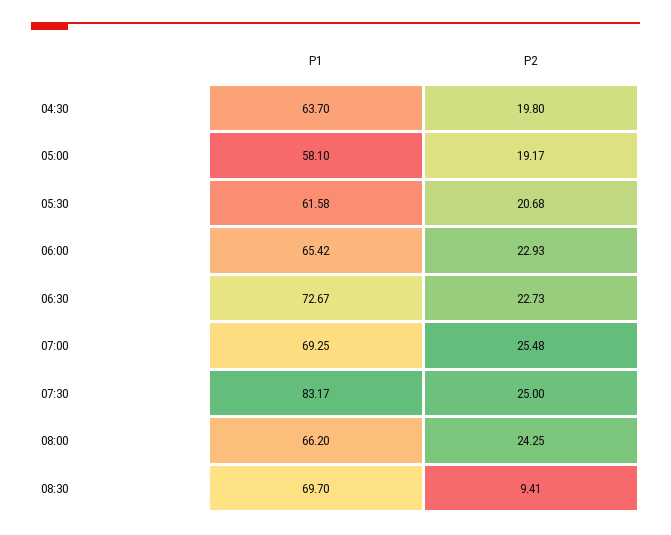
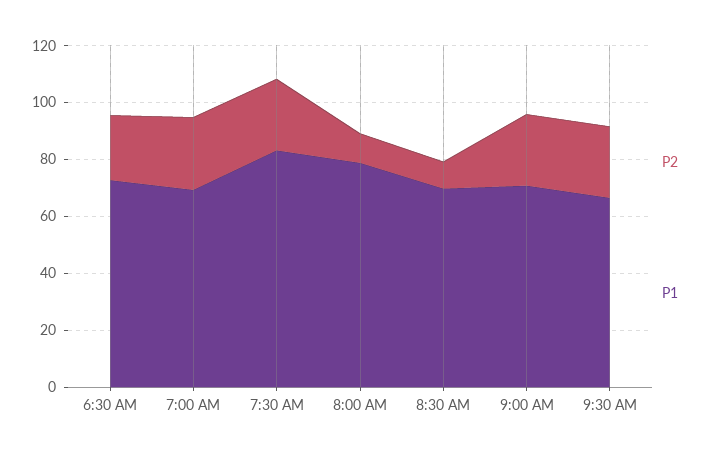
P1, 04:30: 63.7 -> none
P2, 04:30: 19.8 -> none
P1, 05:00: 58.1 -> none
P2, 05:00: 19.17 -> none
P1, 05:30: 61.58 -> none
P2, 05:30: 20.68 -> none
P1, 06:00: 65.42 -> none
P2, 06:00: 22.93 -> none
P1, 08:00: 66.2 -> 80
P2, 08:00: 24.25 -> 10
P2, 9:00 AM: none -> 25
P1, 9:00 AM: none -> 70
P2, 9:30 AM: none -> 25
P1, 9:30 AM: none -> 65

